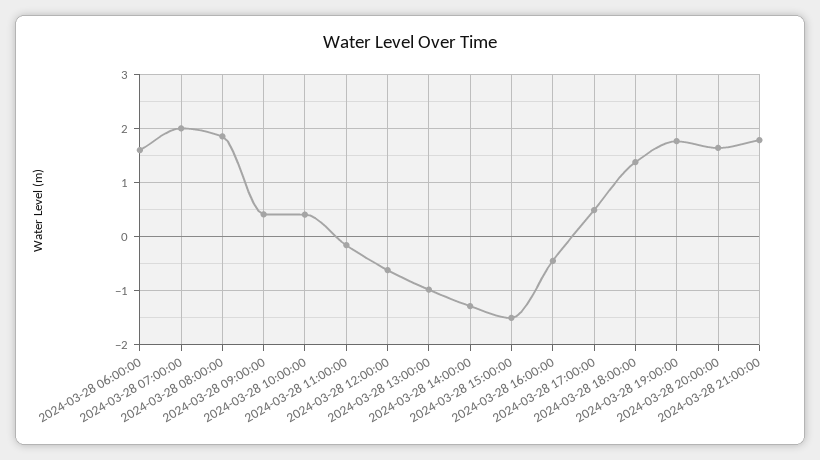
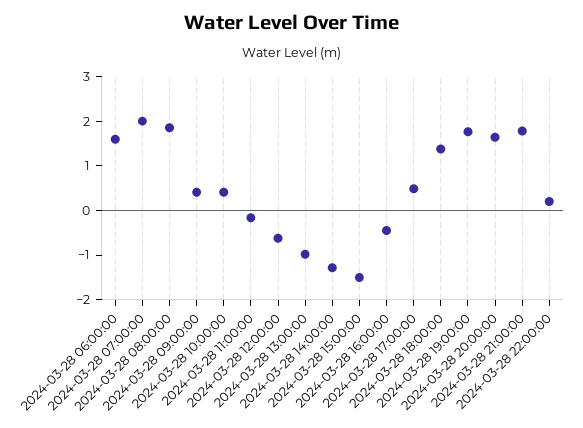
2024-03-28 22:00:00: none -> 0.2

